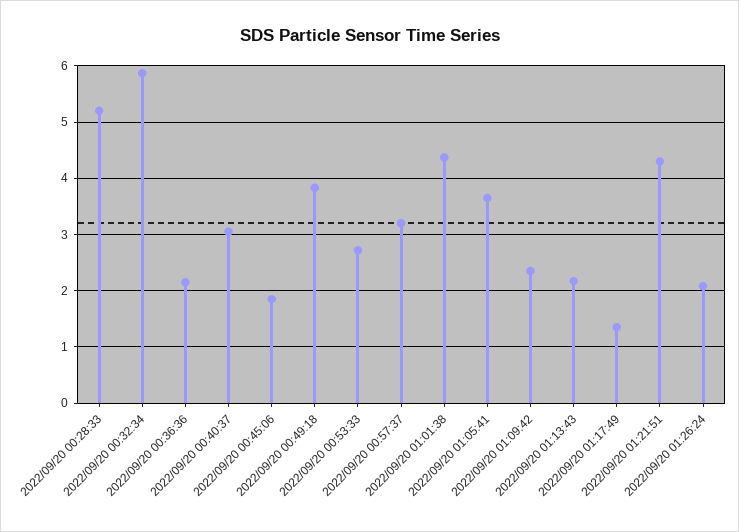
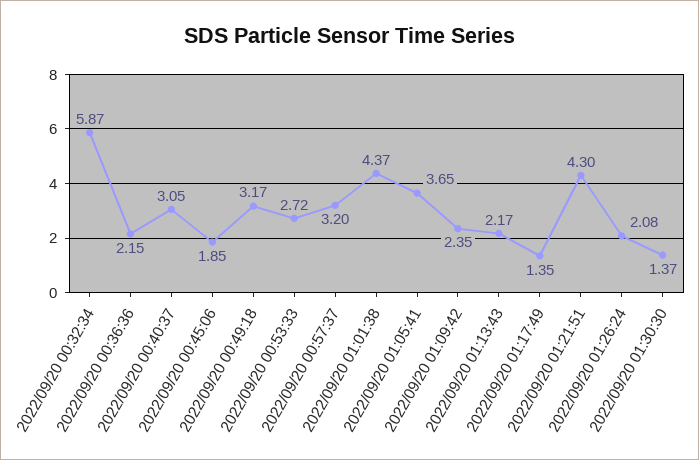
2022/09/20 00:28:33: 5.2 -> none
2022/09/20 00:49:18: 3.8 -> 3.17
2022/09/20 01:30:30: none -> 1.37

